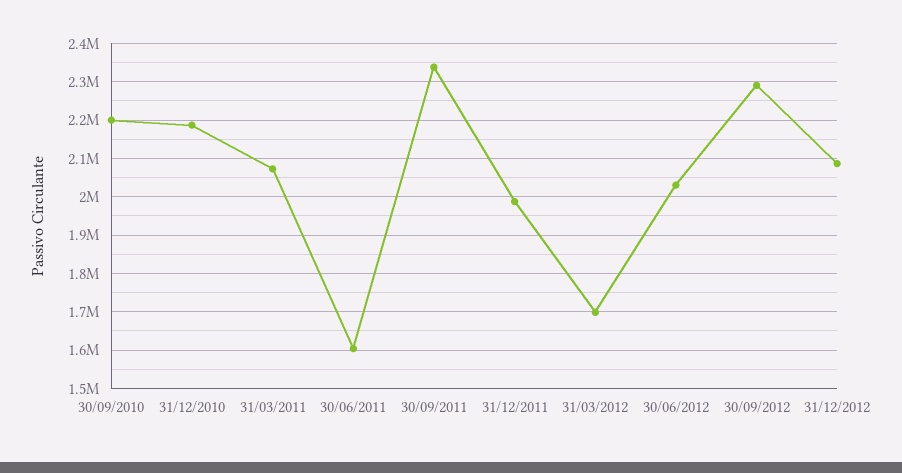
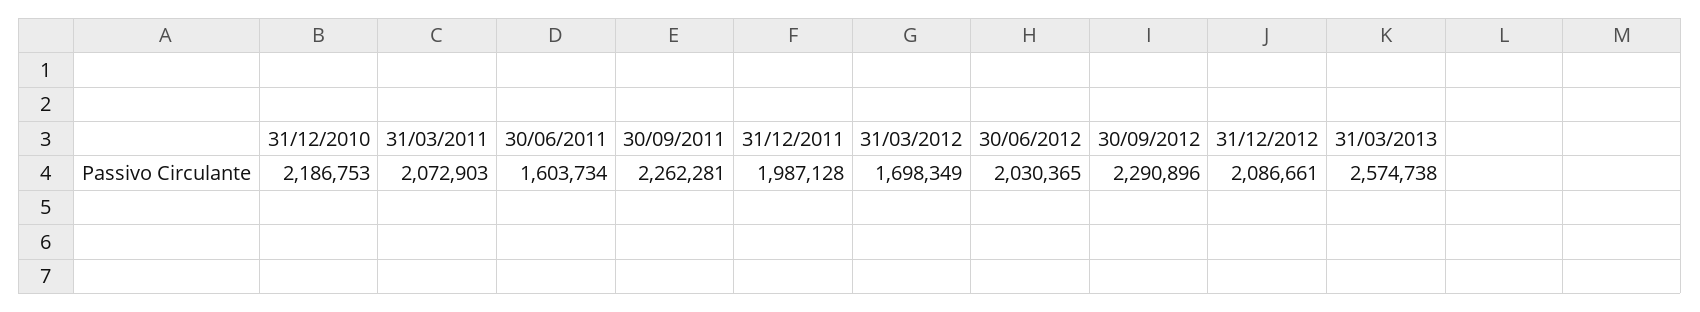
30/09/2010: 2200000 -> none
30/09/2011: 2340000 -> 2262281
31/03/2013: none -> 2574738

